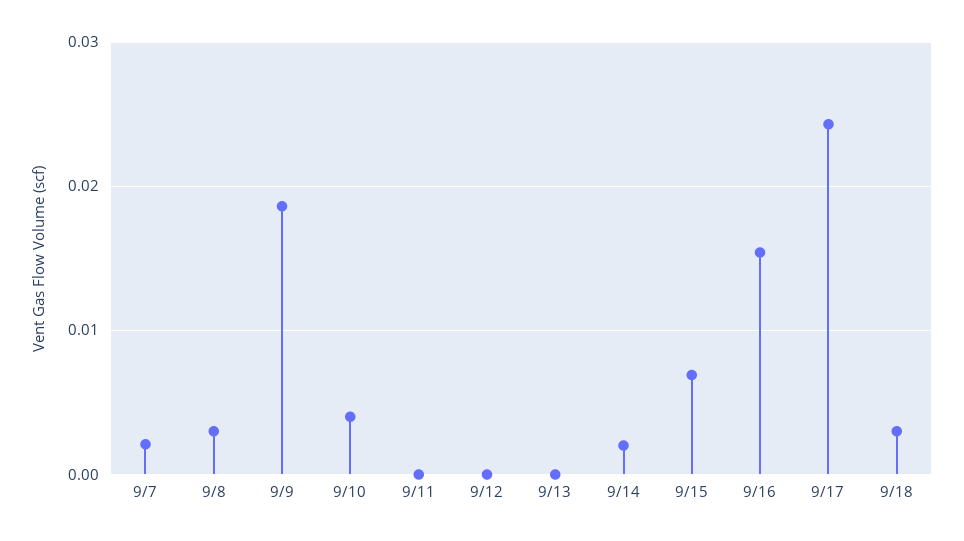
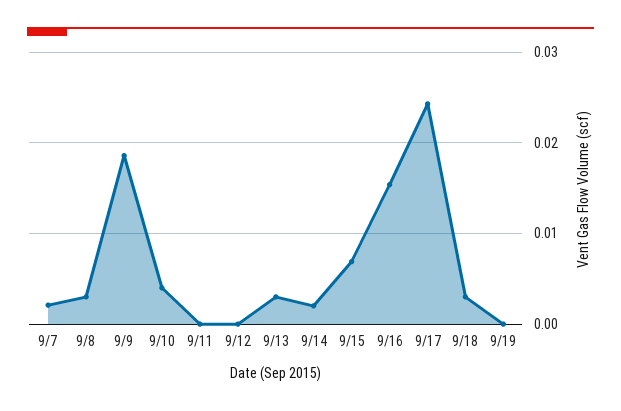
9/13: 0 -> 0.003
9/19: none -> 0

